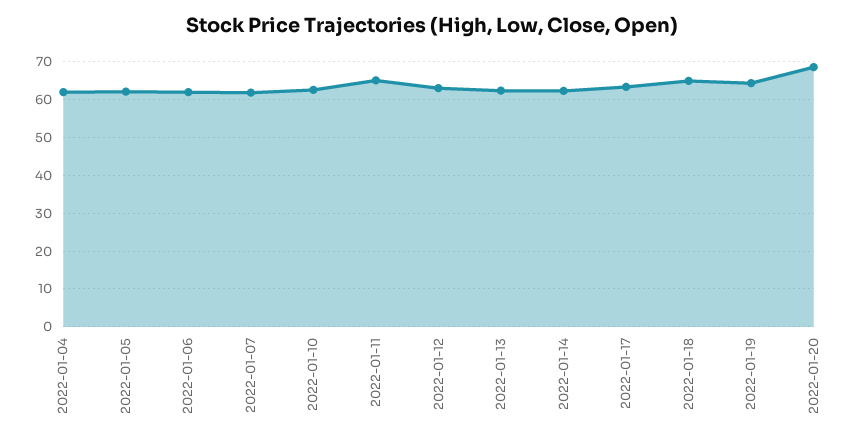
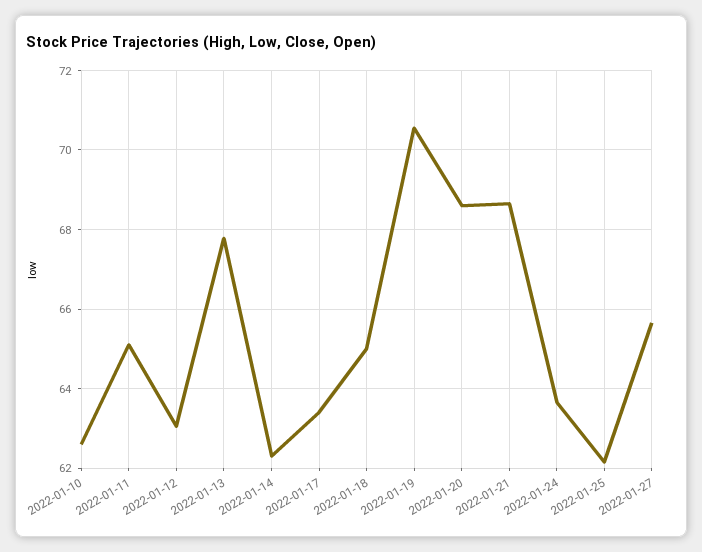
2022-01-04: 62 -> none
2022-01-05: 62 -> none
2022-01-06: 62 -> none
2022-01-07: 62 -> none
2022-01-13: 62 -> 67.8
2022-01-19: 64 -> 70.6
2022-01-21: none -> 68.6
2022-01-24: none -> 63.6
2022-01-25: none -> 62.2
2022-01-27: none -> 65.6

